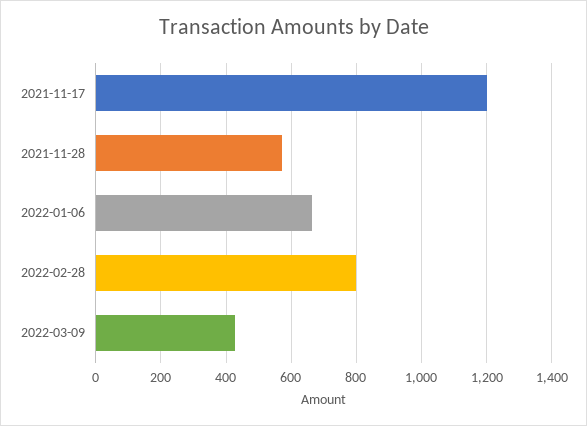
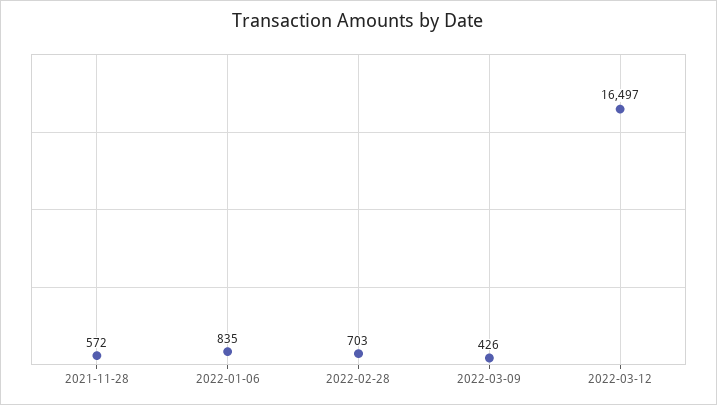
2021-11-17: 1200 -> none
2022-01-06: 660 -> 835
2022-02-28: 800 -> 703
2022-03-12: none -> 16497

